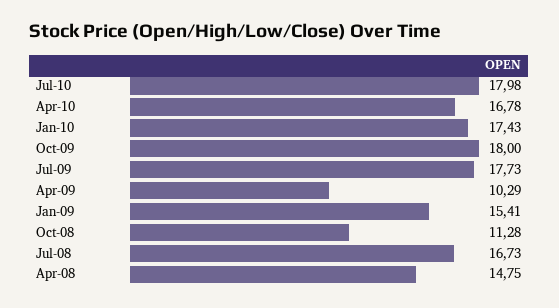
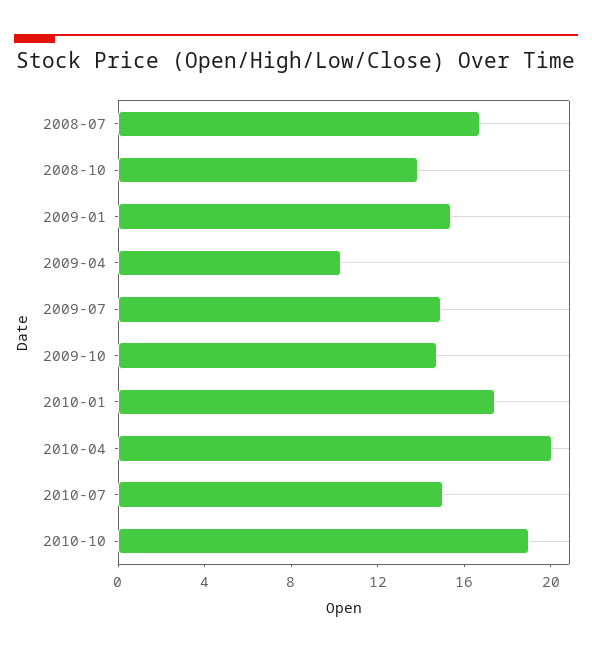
Jul-10: 17.98 -> 15
Apr-10: 16.78 -> 20
Oct-09: 18 -> 15
Jul-09: 17.73 -> 15
Oct-08: 11.28 -> 14
Apr-08: 14.75 -> none
2010-10: none -> 19

